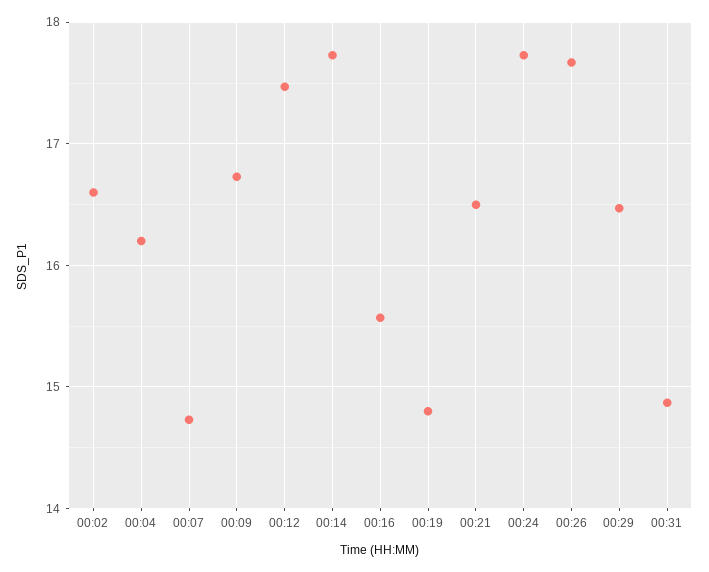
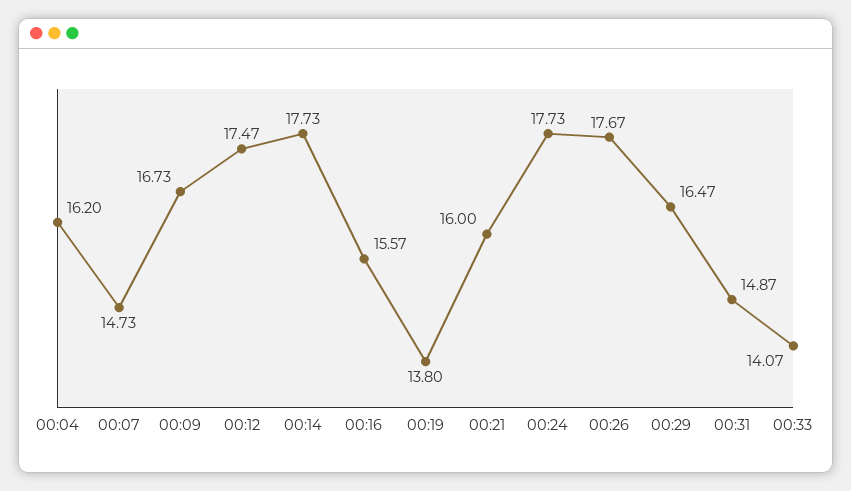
00:02: 16.6 -> none
00:19: 14.8 -> 13.8
00:21: 16.5 -> 16
00:33: none -> 14.07

